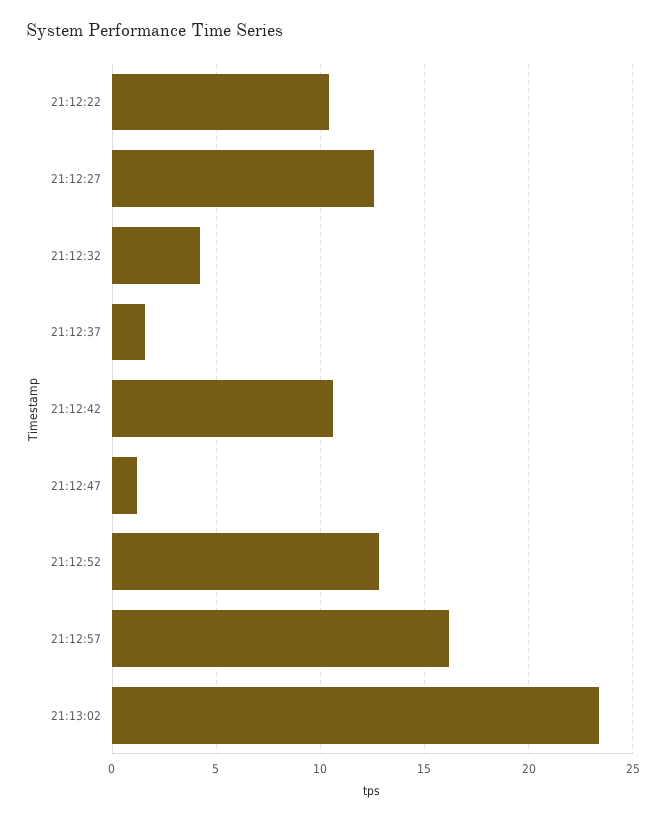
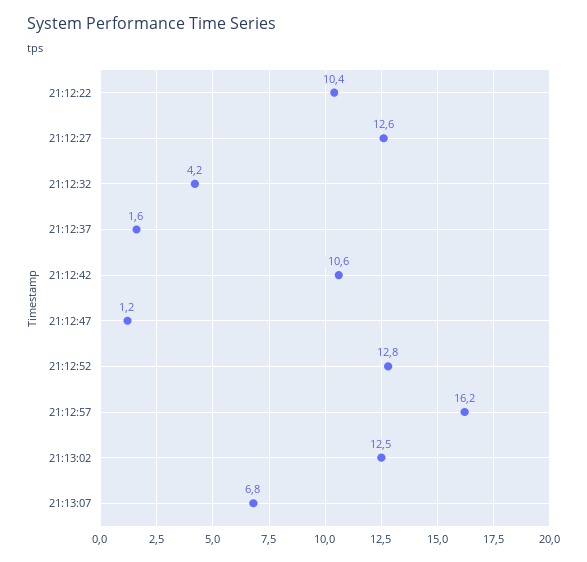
21:13:02: 23.5 -> 12.5
21:13:07: none -> 6.8

